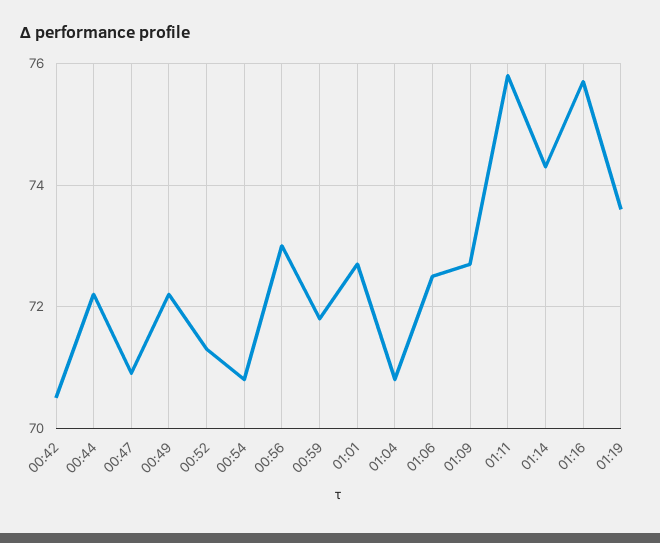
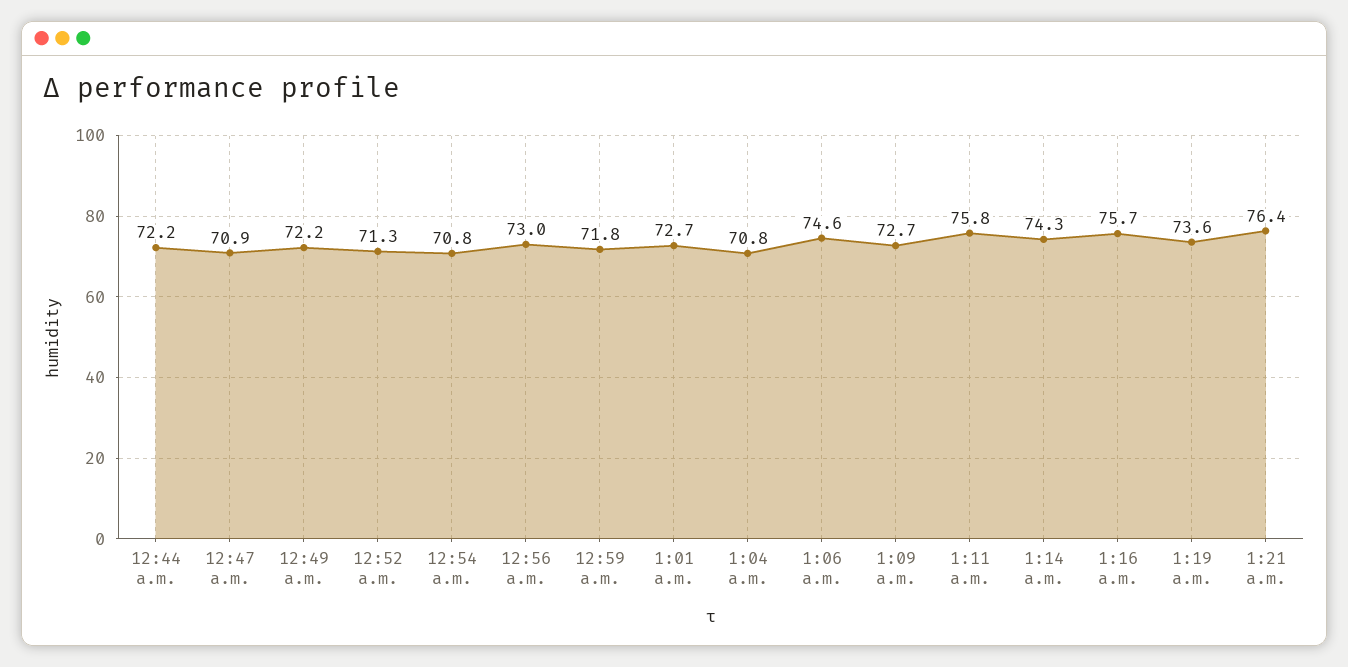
00:42: 70.5 -> none
01:06: 72.5 -> 74.6
1:21 a.m.: none -> 76.4

